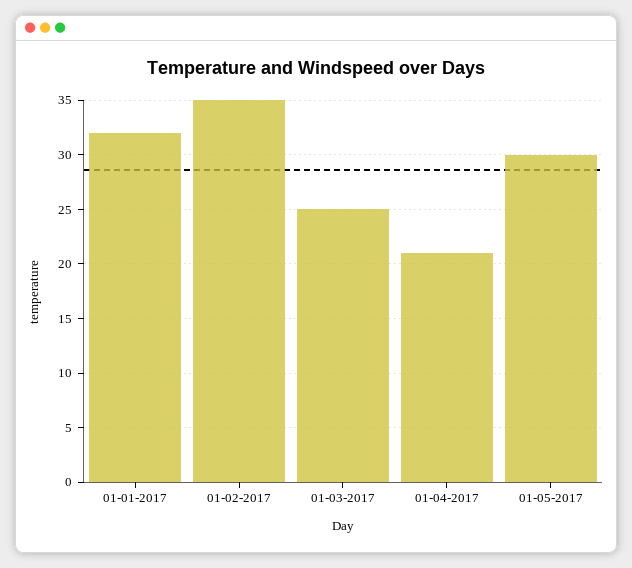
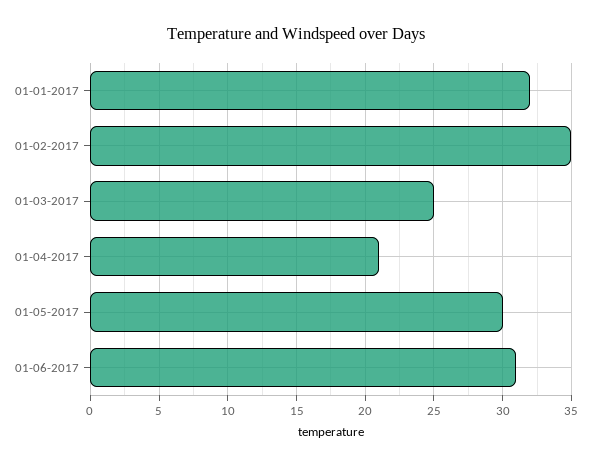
01-06-2017: none -> 31

